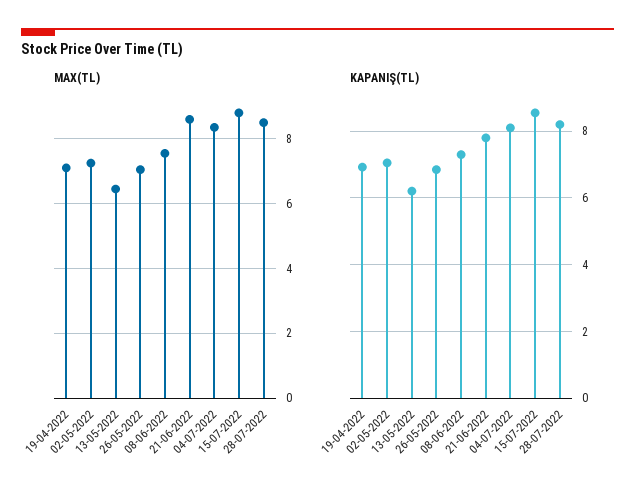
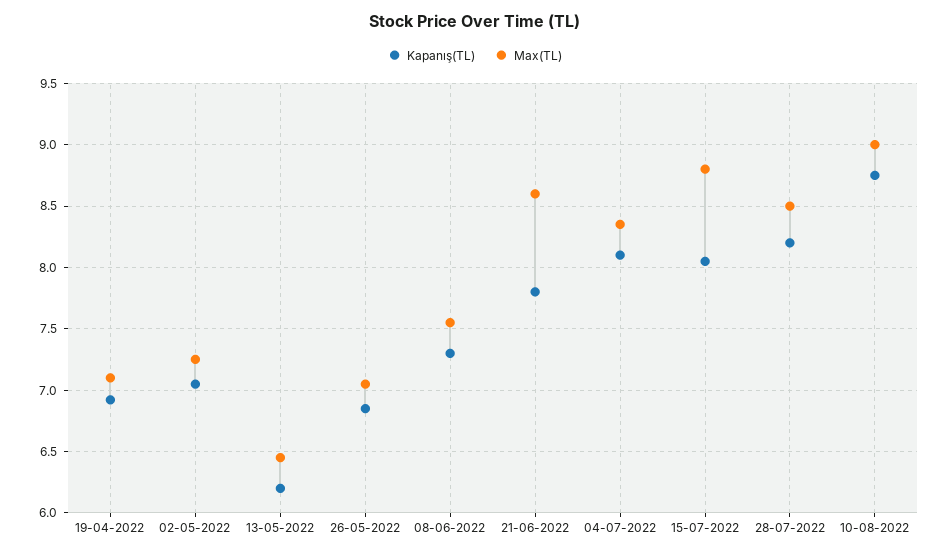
KAPANIŞ(TL), 15-07-2022: 8.6 -> 8.05
KAPANIŞ(TL), 10-08-2022: none -> 8.75
MAX(TL), 10-08-2022: none -> 9

